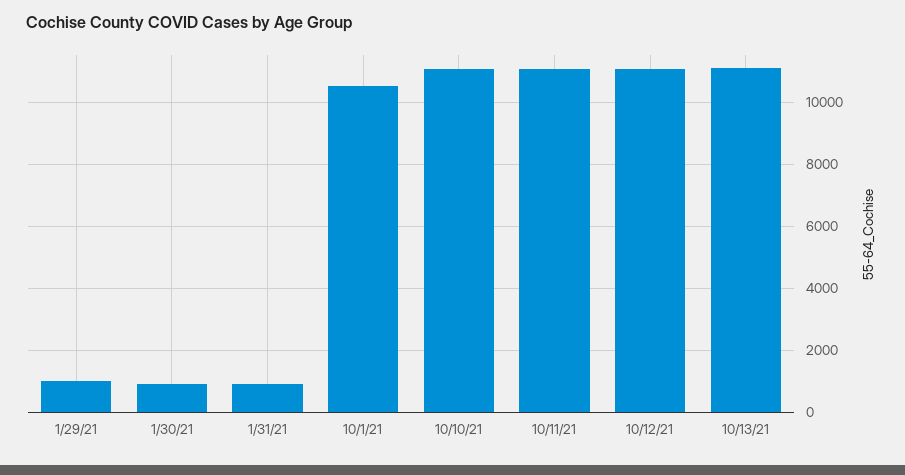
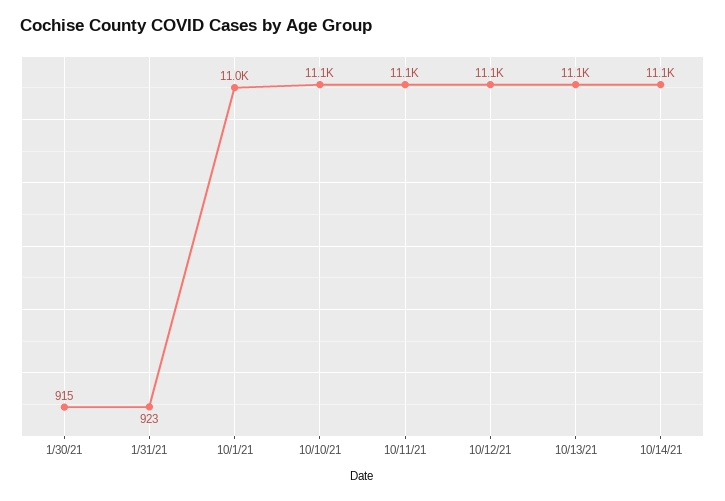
1/29/21: 1000 -> none
10/1/21: 10600 -> 11000
10/14/21: none -> 11100

